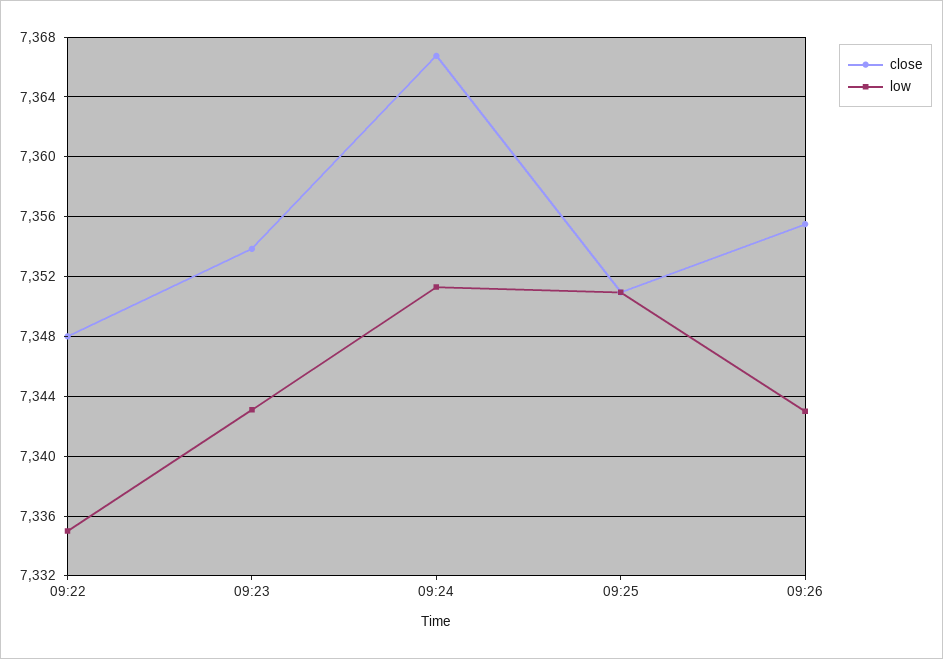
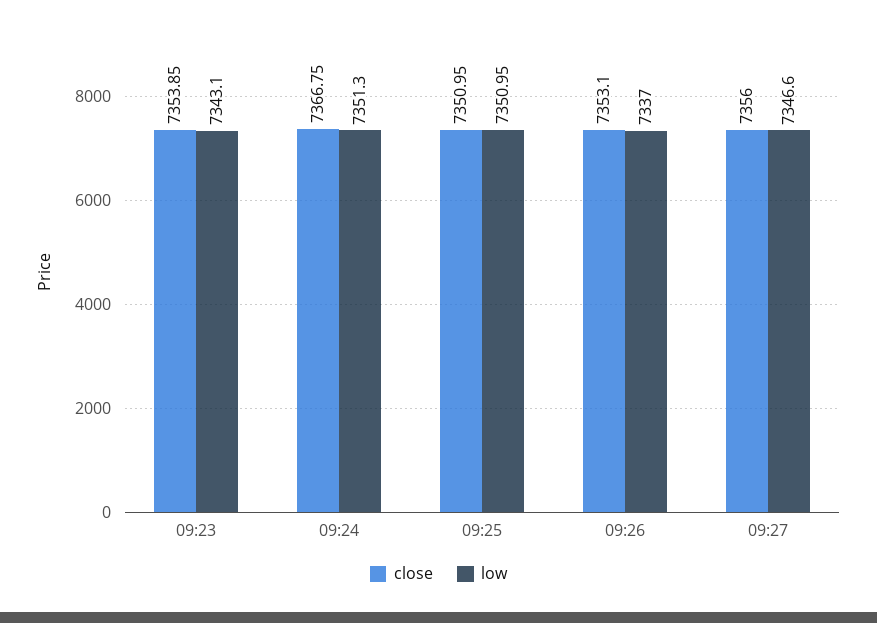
close, 09:22: 7348 -> none
low, 09:22: 7335 -> none
close, 09:26: 7355.5 -> 7353.1
low, 09:26: 7343 -> 7337
close, 09:27: none -> 7356
low, 09:27: none -> 7346.6

